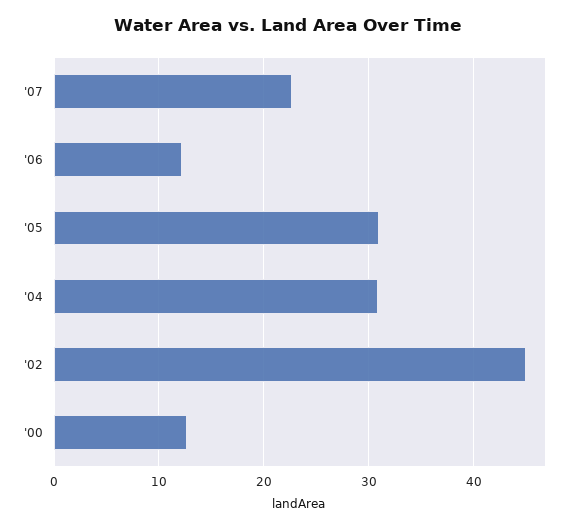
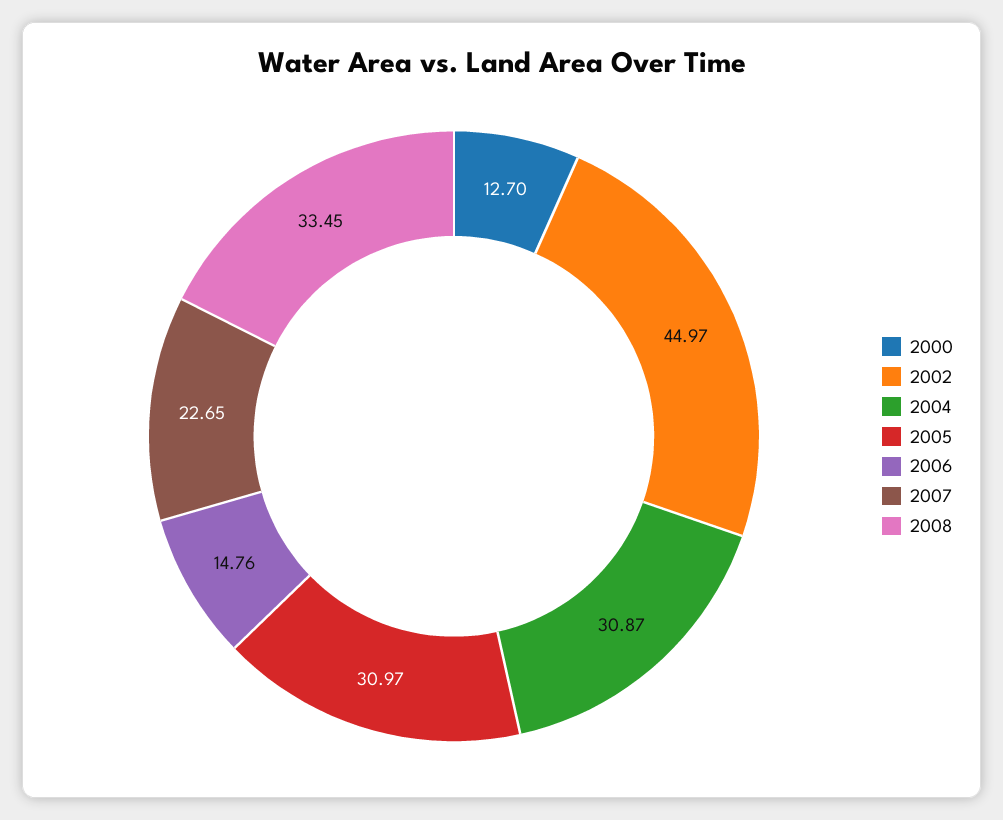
'06: 12 -> 14.76
2008: none -> 33.45

